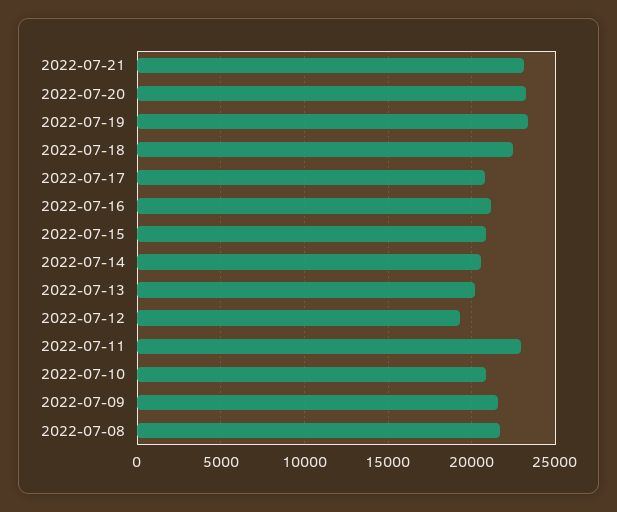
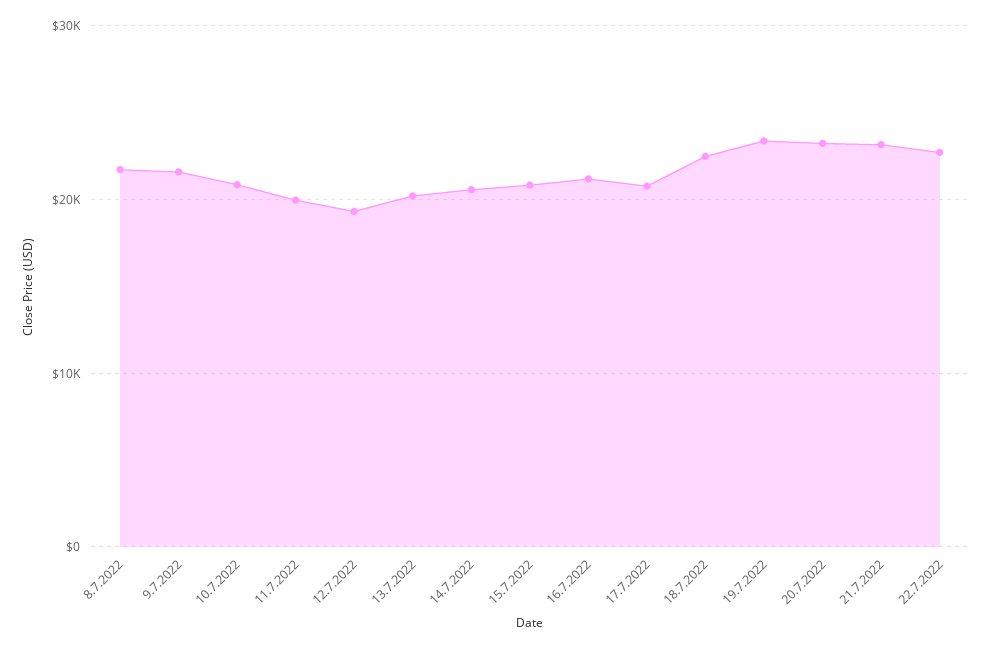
2022-07-11: 23000 -> 20000
22.7.2022: none -> 23000

